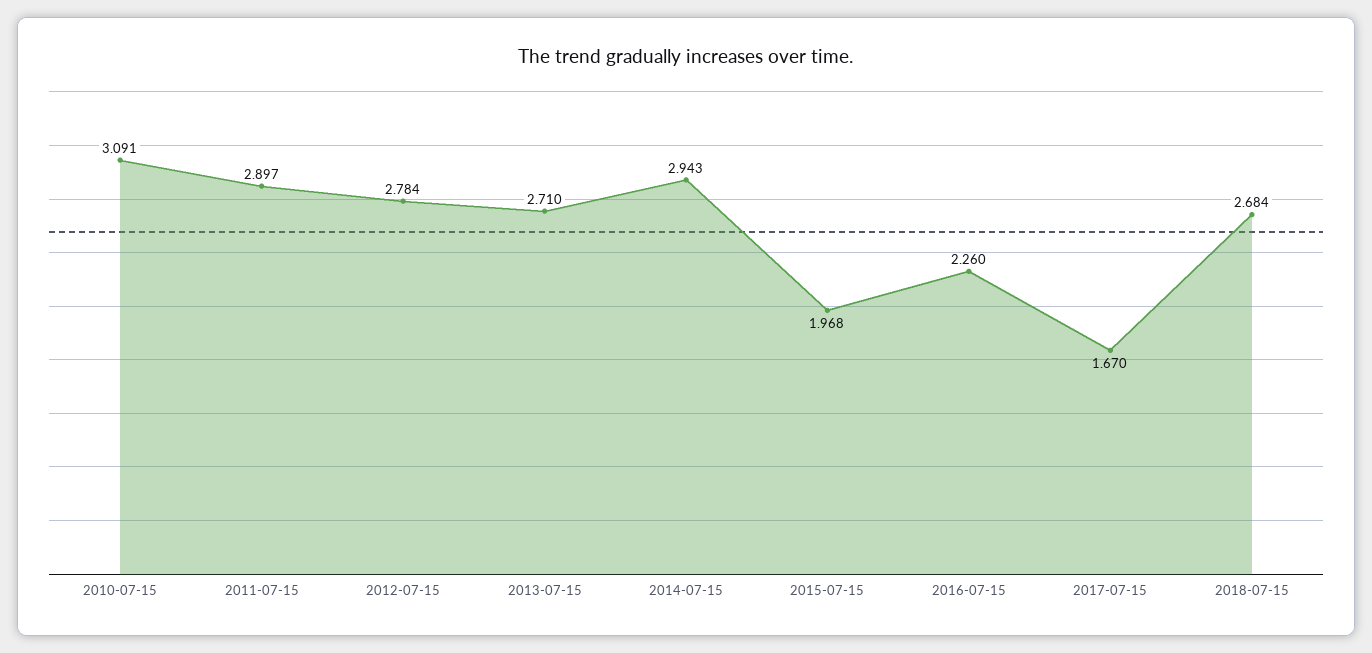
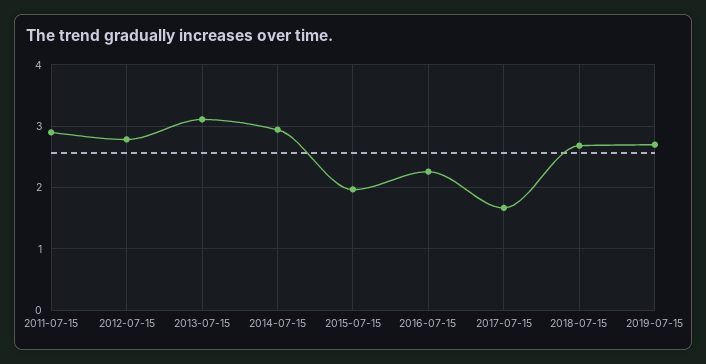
2010-07-15: 3.091 -> none
2013-07-15: 2.71 -> 3.1
2019-07-15: none -> 2.7

